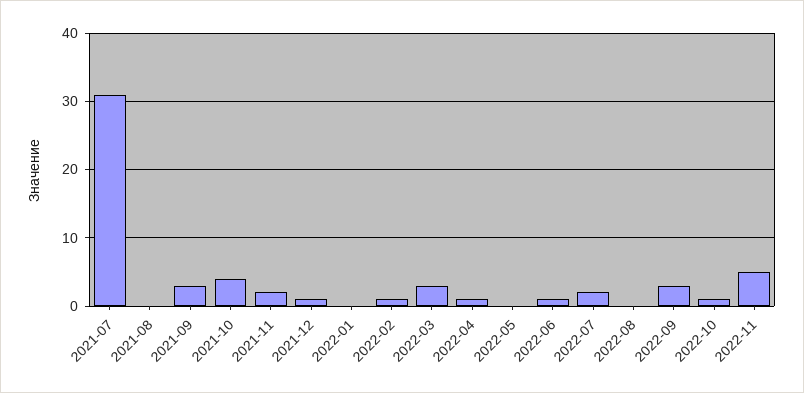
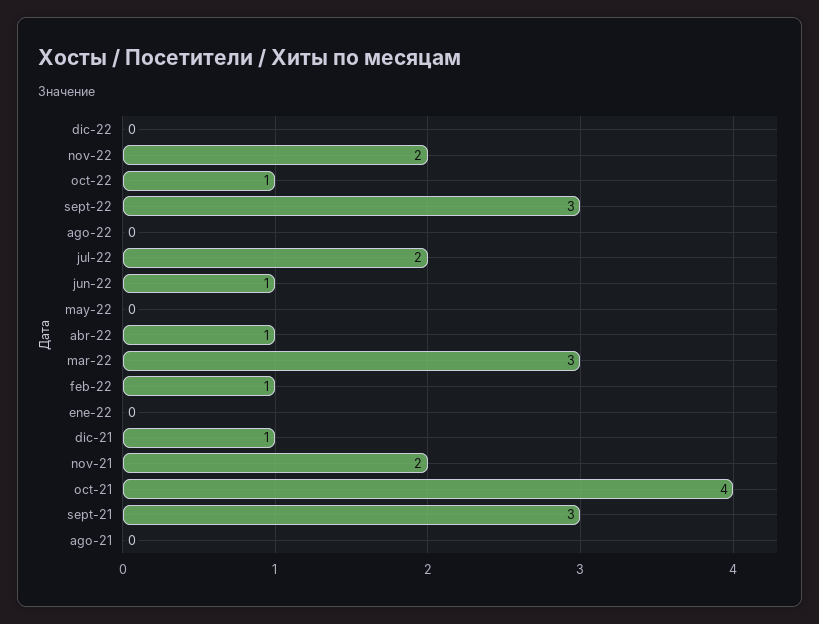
2021-07: 31 -> none
2022-11: 5 -> 2
dic-22: none -> 0

